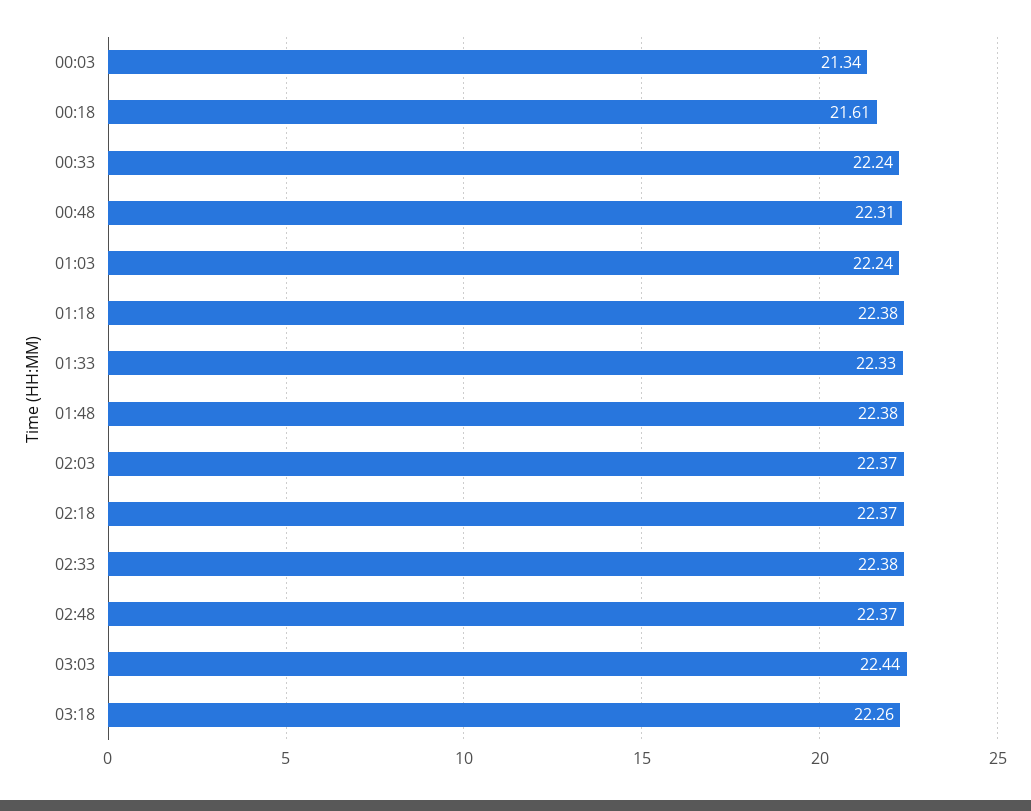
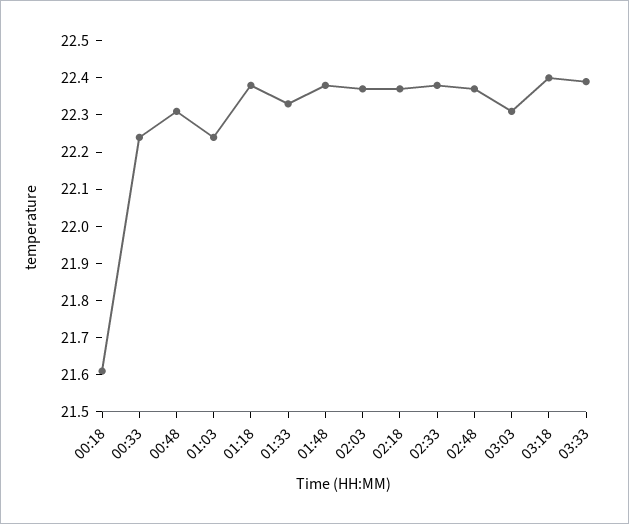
00:03: 21.34 -> none
03:03: 22.44 -> 22.3
03:18: 22.26 -> 22.4
03:33: none -> 22.4

